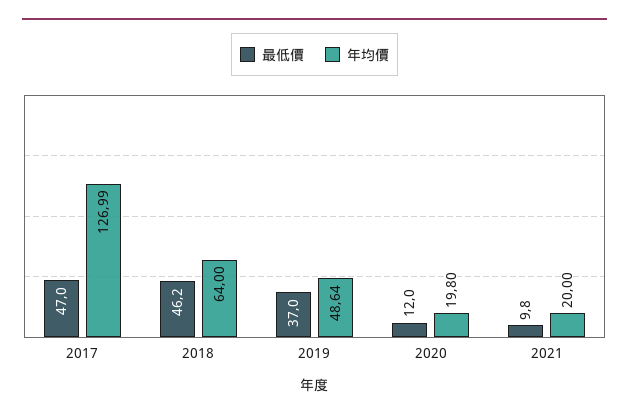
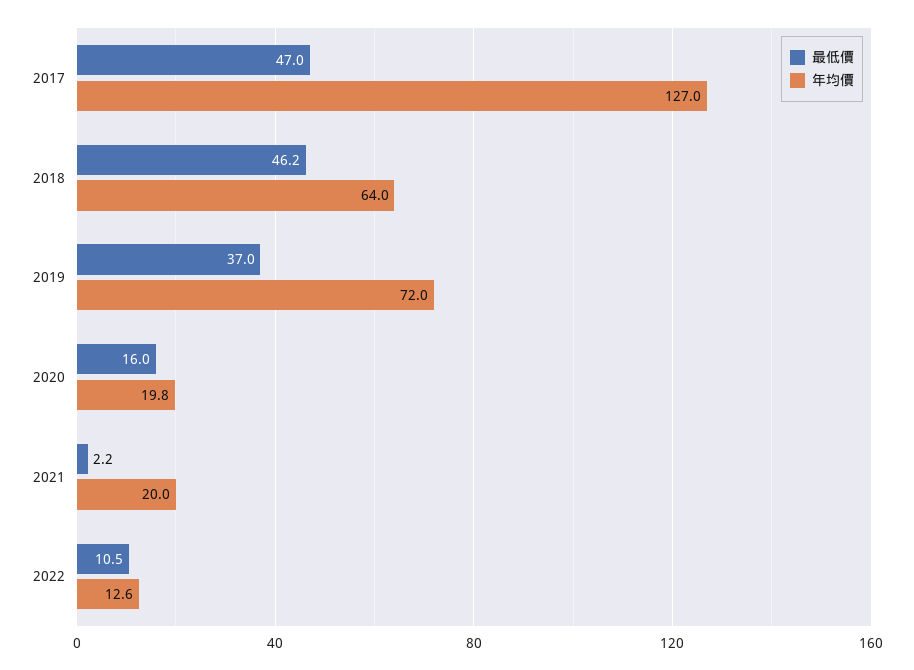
年均價, 2019: 48.64 -> 72
最低價, 2020: 12 -> 16
最低價, 2021: 9.8 -> 2.2
最低價, 2022: none -> 10.5
年均價, 2022: none -> 12.6

